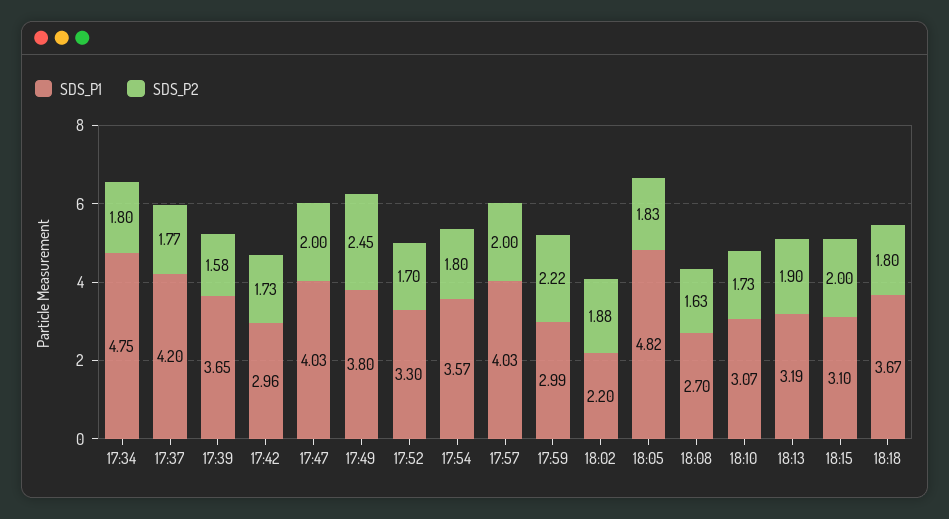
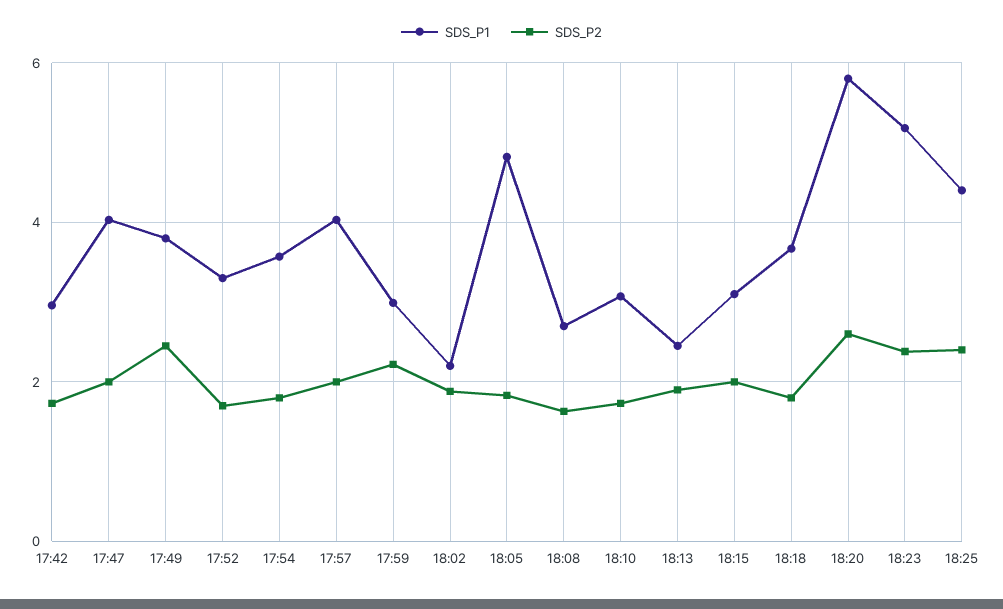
SDS_P1, 17:34: 4.75 -> none
SDS_P2, 17:34: 1.8 -> none
SDS_P1, 17:37: 4.2 -> none
SDS_P2, 17:37: 1.77 -> none
SDS_P1, 17:39: 3.65 -> none
SDS_P2, 17:39: 1.58 -> none
SDS_P1, 18:13: 3.19 -> 2.4
SDS_P1, 18:20: none -> 5.8
SDS_P2, 18:20: none -> 2.6
SDS_P1, 18:23: none -> 5.2
SDS_P2, 18:23: none -> 2.4
SDS_P1, 18:25: none -> 4.4
SDS_P2, 18:25: none -> 2.4

